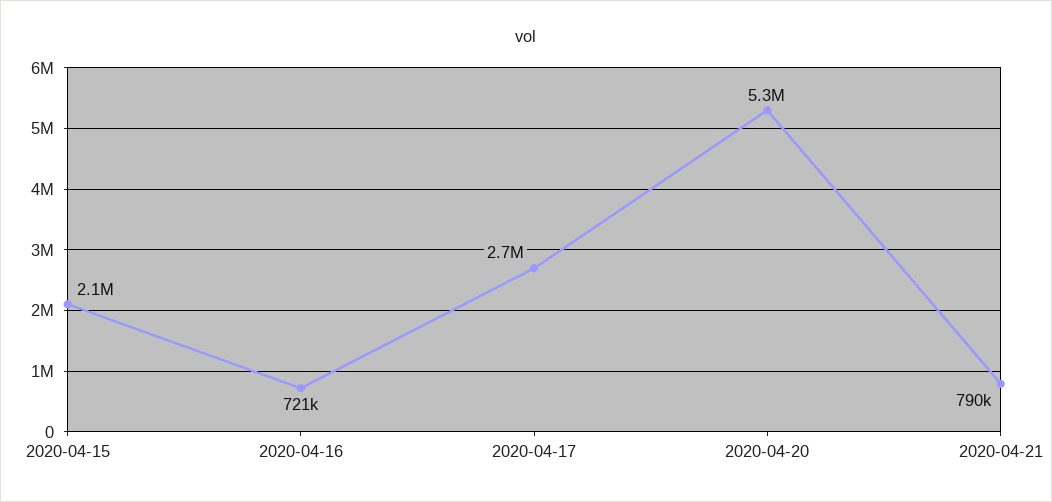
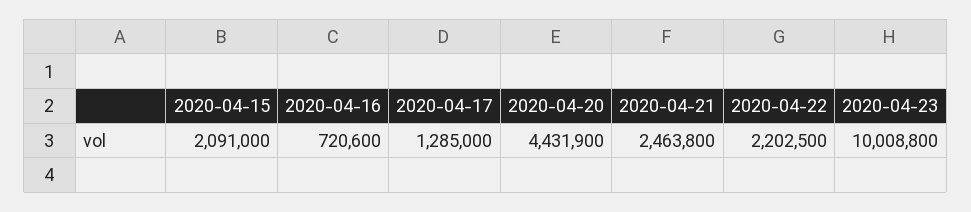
2020-04-17: 2700000 -> 1285000
2020-04-20: 5300000 -> 4431900
2020-04-21: 790000 -> 2463800
2020-04-22: none -> 2202500
2020-04-23: none -> 10008800

